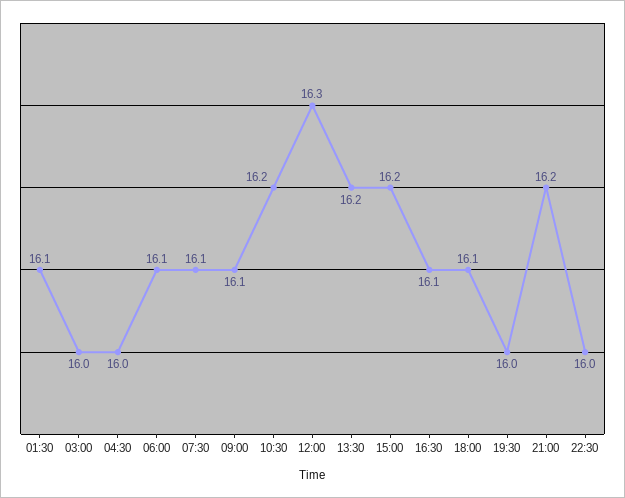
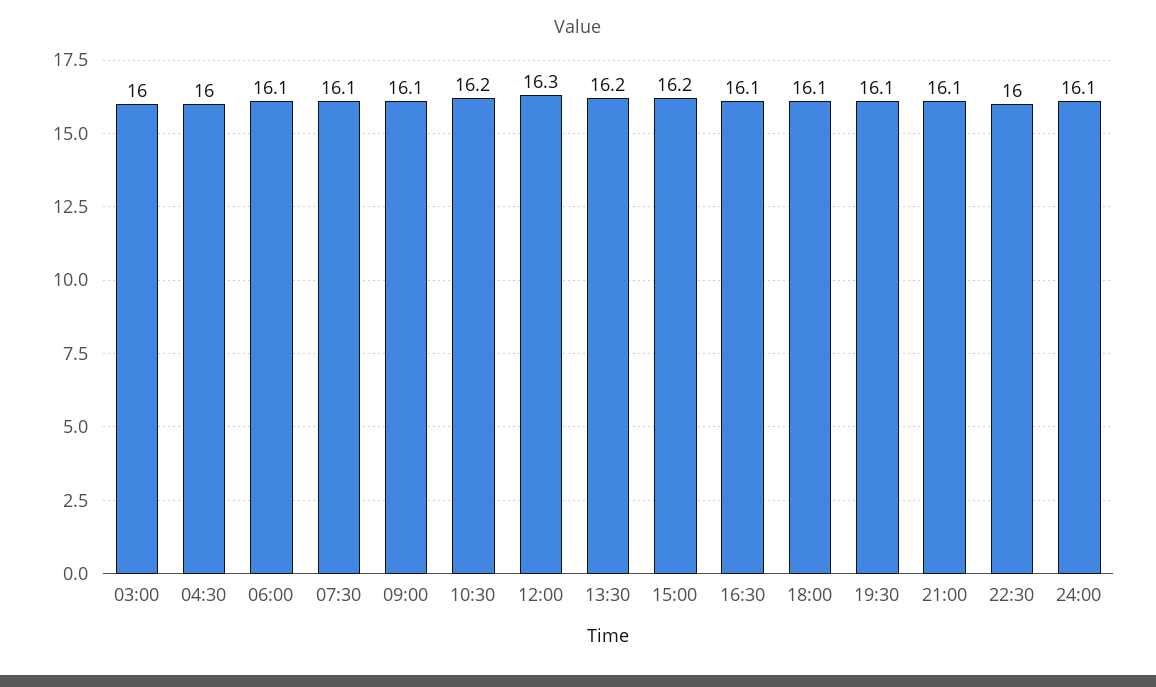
01:30: 16.1 -> none
19:30: 16 -> 16.1
21:00: 16.2 -> 16.1
24:00: none -> 16.1

